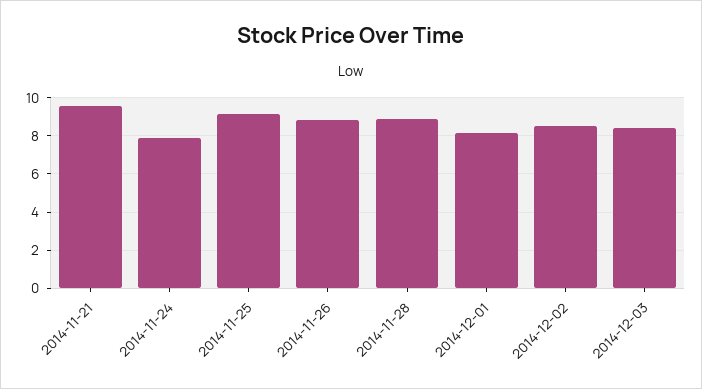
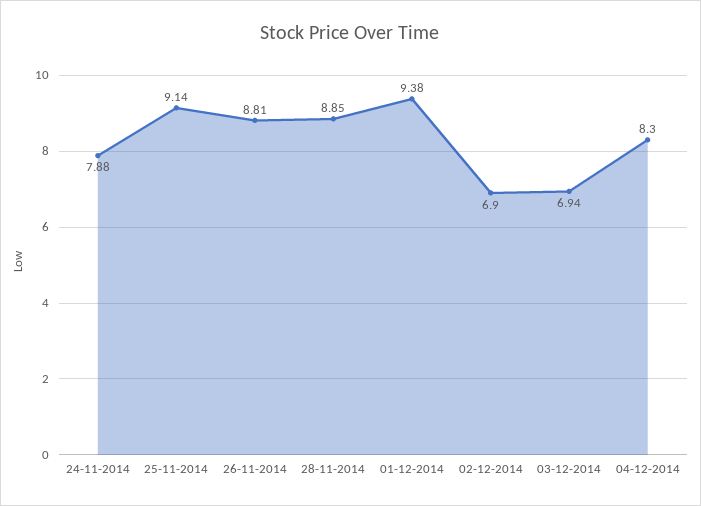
2014-11-21: 9.5 -> none
2014-12-01: 8 -> 9.38
2014-12-02: 8.5 -> 6.9
2014-12-03: 8.5 -> 6.94
04-12-2014: none -> 8.3

